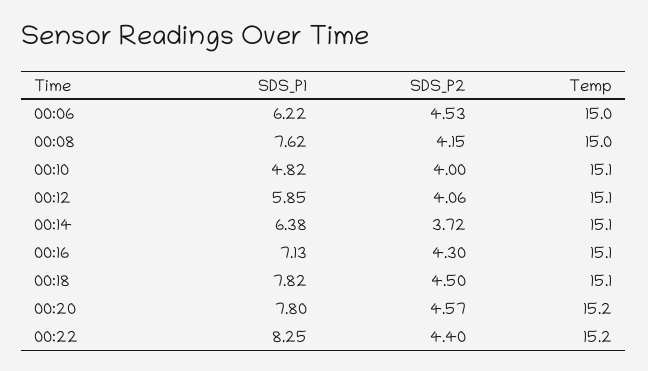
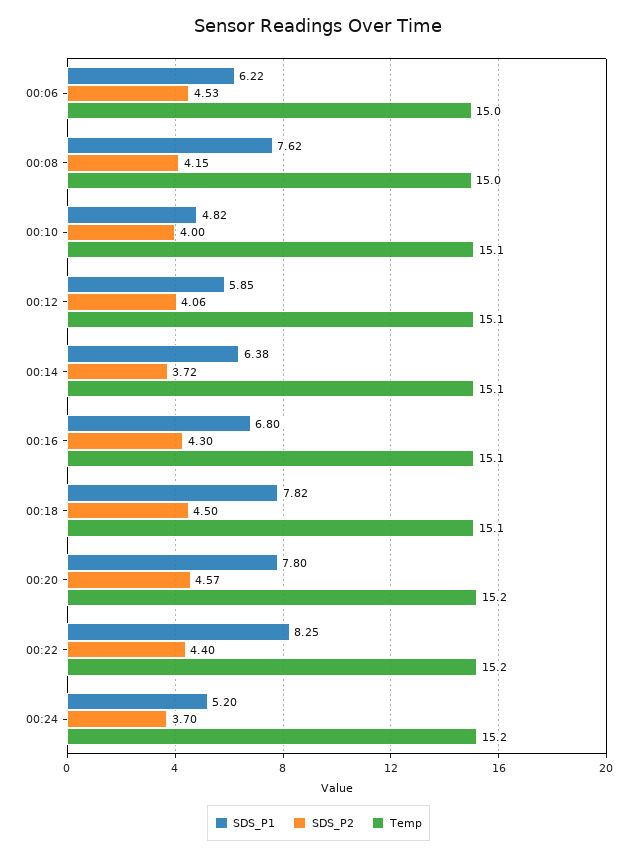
SDS_P1, 00:16: 7.13 -> 6.8
SDS_P1, 00:24: none -> 5.2
SDS_P2, 00:24: none -> 3.7
Temp, 00:24: none -> 15.2

